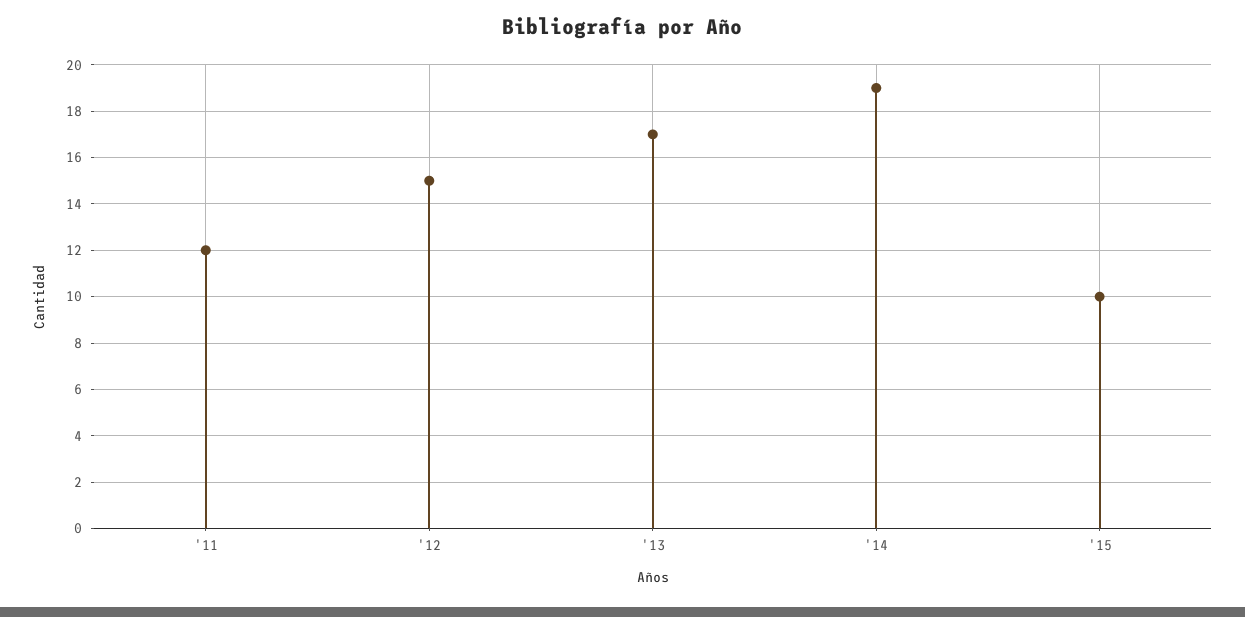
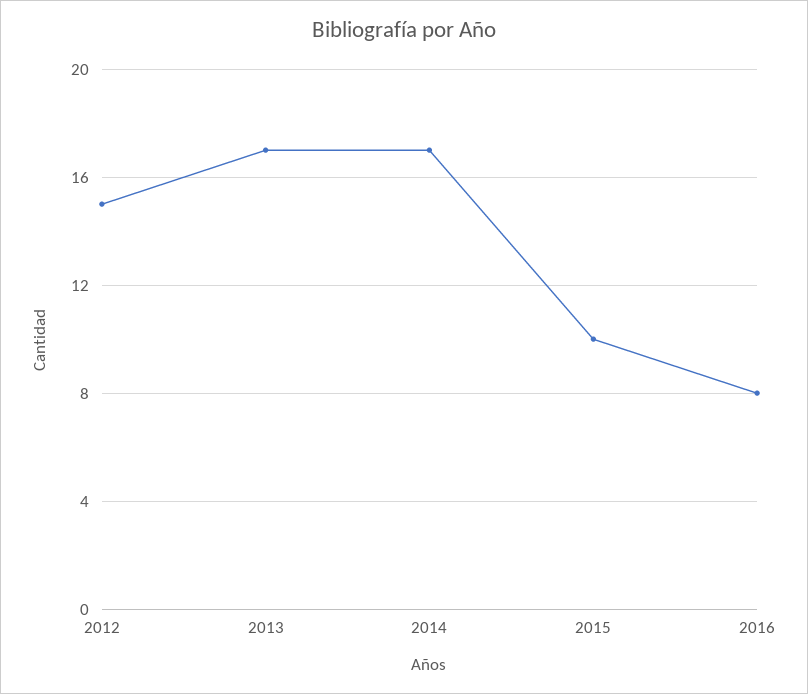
'11: 12 -> none
'14: 19 -> 17
2016: none -> 8

